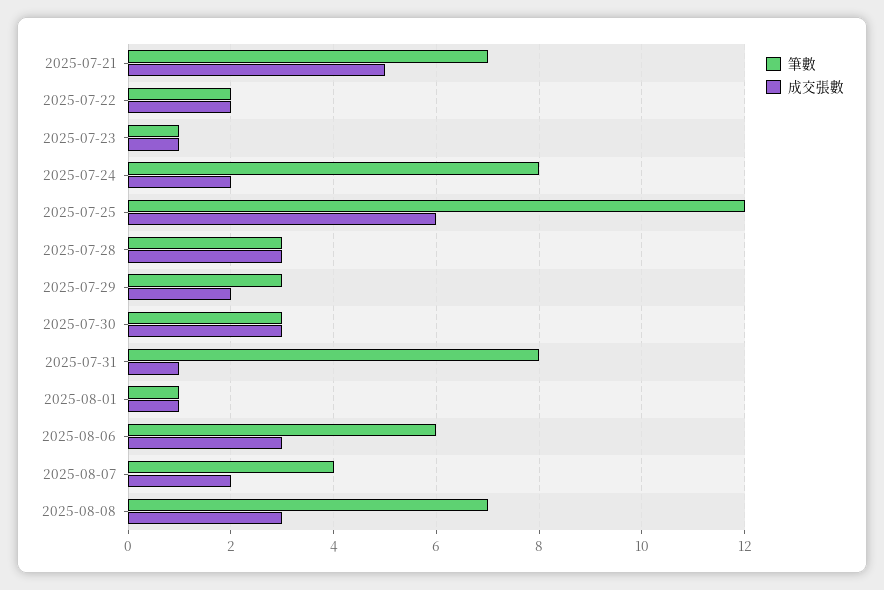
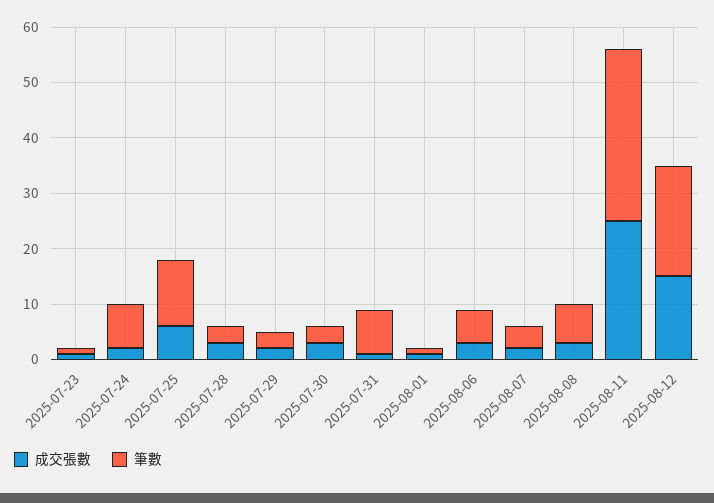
筆數, 2025-07-21: 7 -> none
成交張數, 2025-07-21: 5 -> none
筆數, 2025-07-22: 2 -> none
成交張數, 2025-07-22: 2 -> none
成交張數, 2025-08-11: none -> 25
筆數, 2025-08-11: none -> 30
成交張數, 2025-08-12: none -> 15
筆數, 2025-08-12: none -> 20

